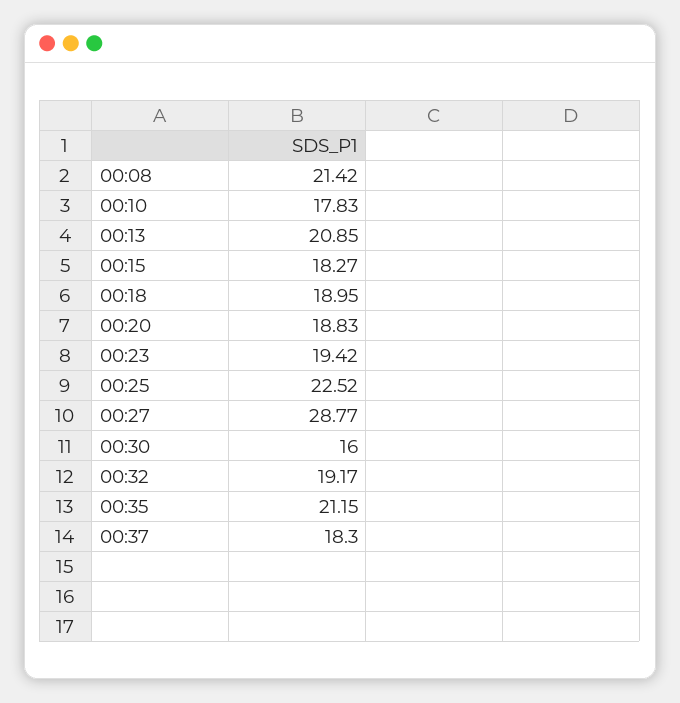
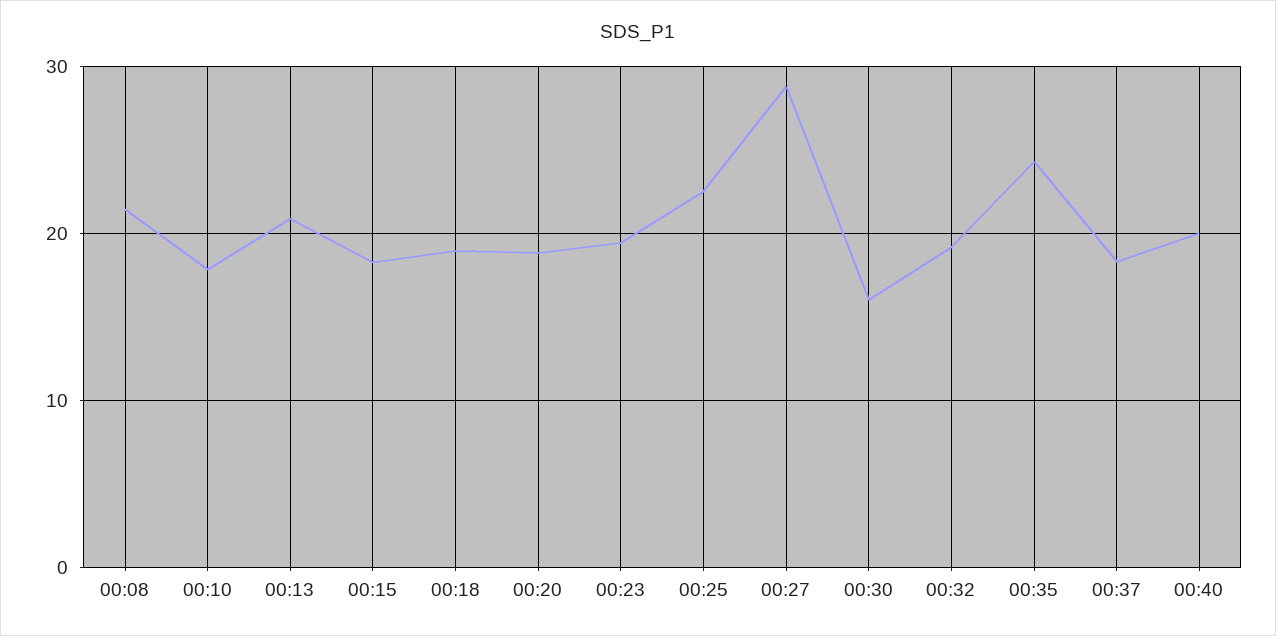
00:35: 21.15 -> 24
00:40: none -> 20

